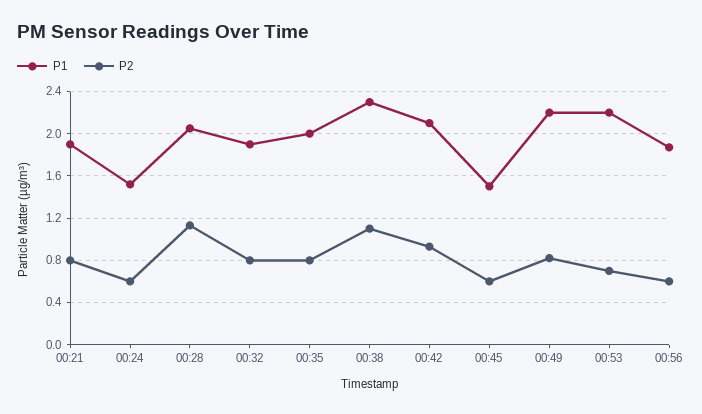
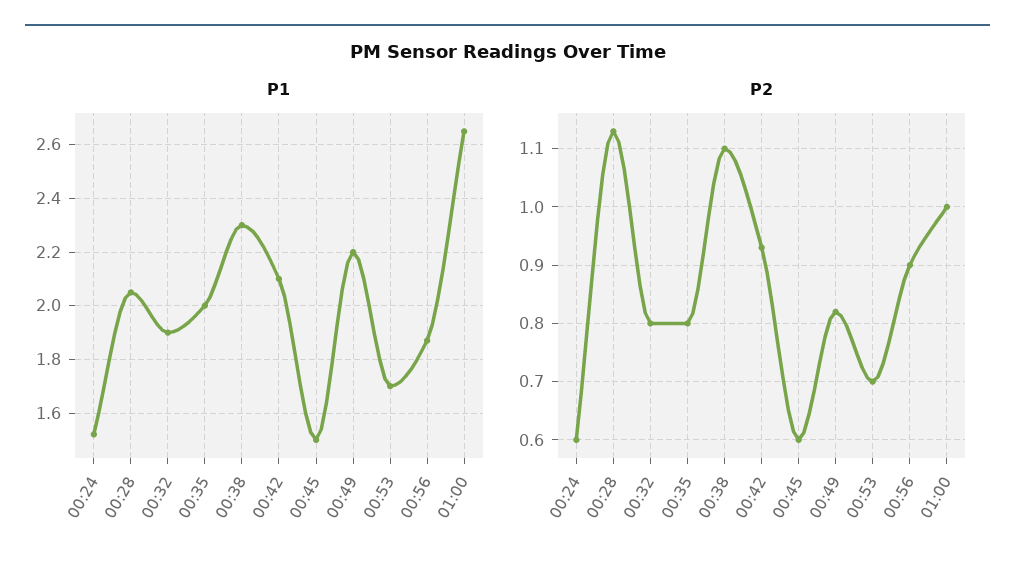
P1, 00:21: 1.9 -> none
P2, 00:21: 0.8 -> none
P1, 00:53: 2.2 -> 1.7
P2, 00:56: 0.6 -> 0.9
P1, 01:00: none -> 2.65
P2, 01:00: none -> 1

